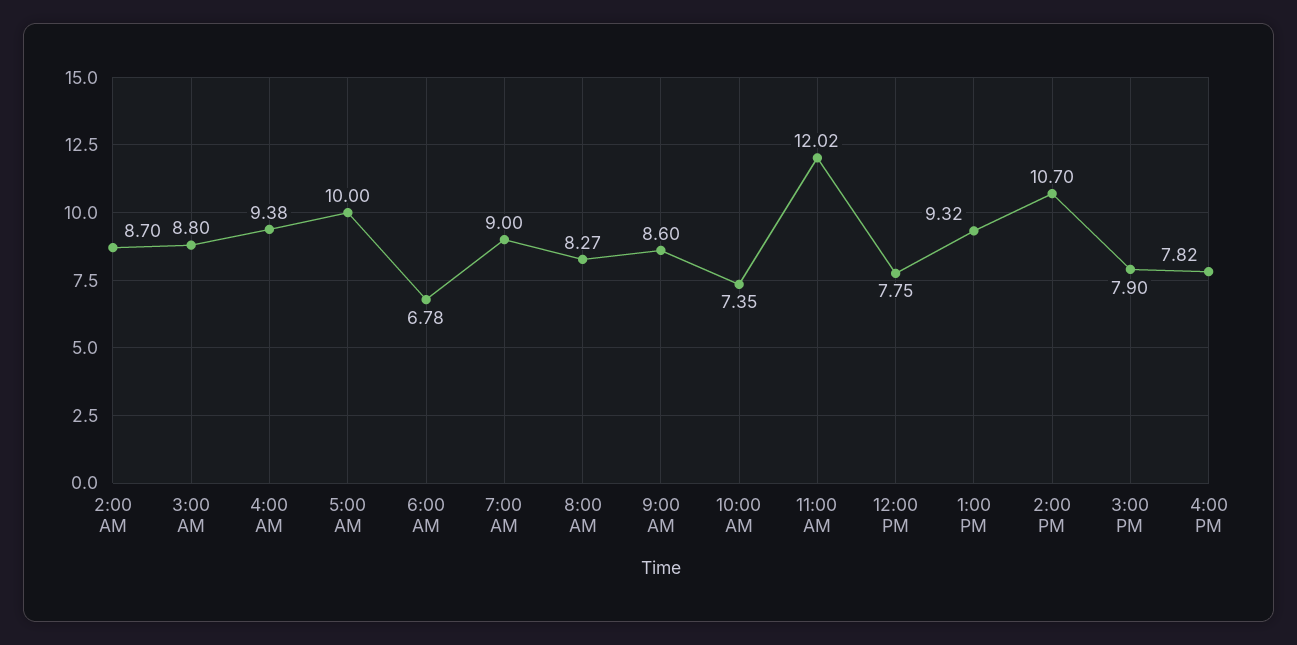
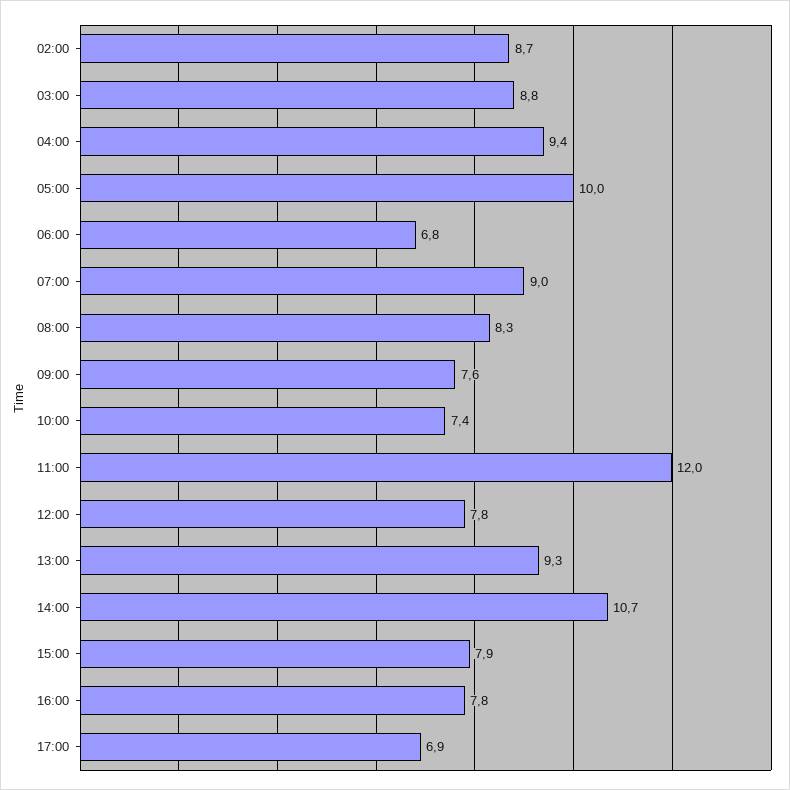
9:00 AM: 8.6 -> 7.6
17:00: none -> 6.9

